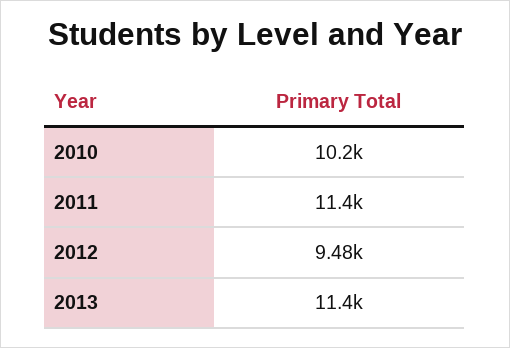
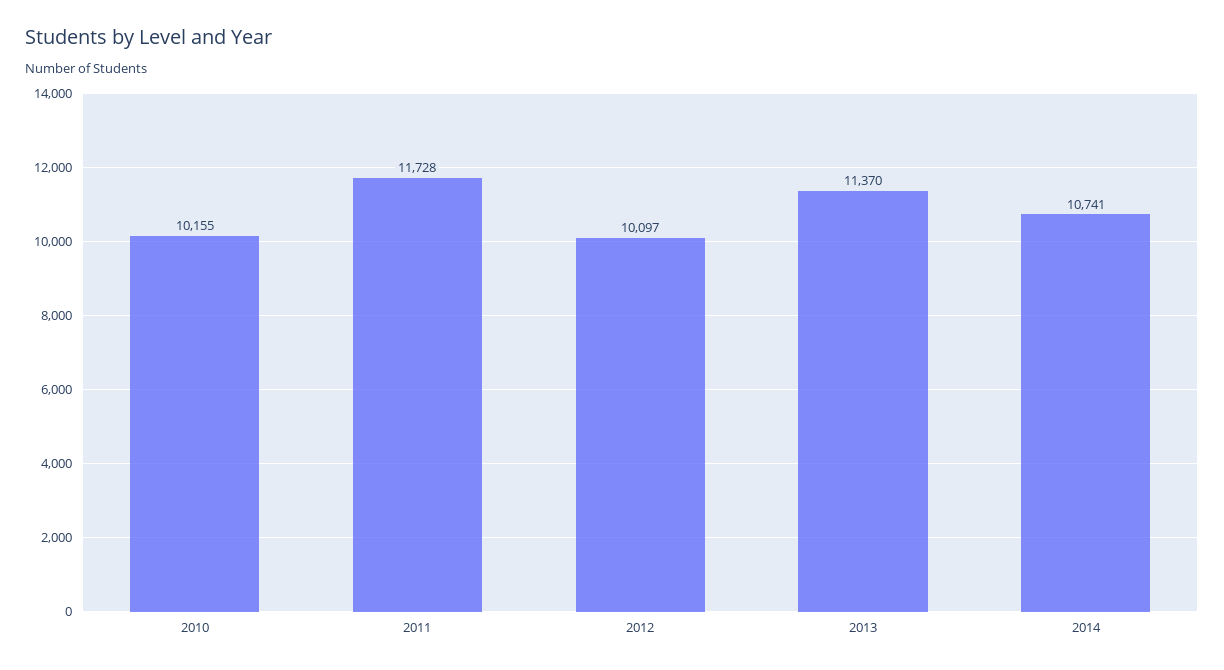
2011: 11400 -> 11728
2012: 9480 -> 10097
2014: none -> 10741

